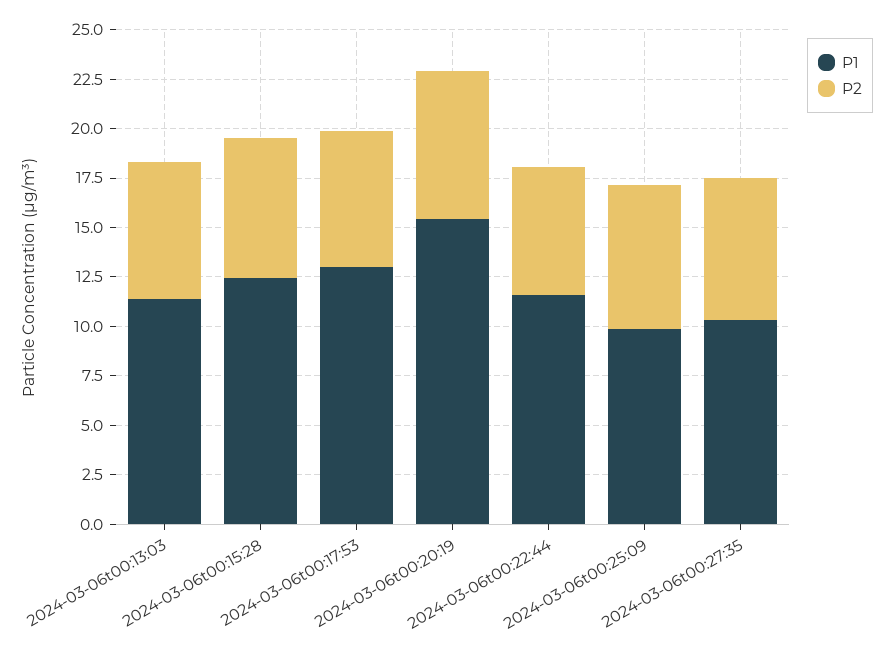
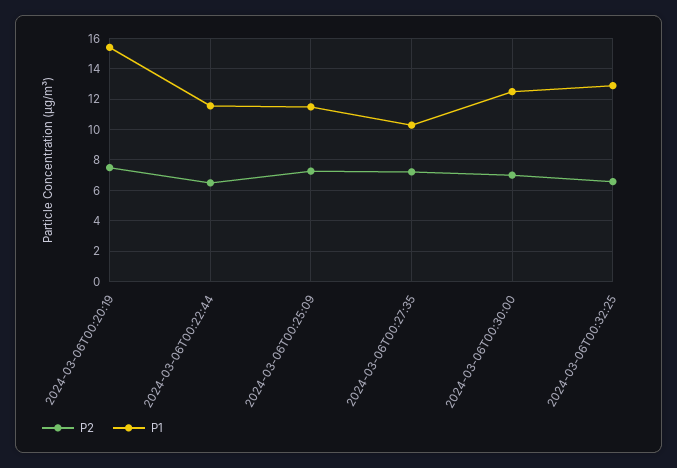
P1, 2024-03-06t00:13:03: 11.5 -> none
P2, 2024-03-06t00:13:03: 7 -> none
P1, 2024-03-06t00:15:28: 12.5 -> none
P2, 2024-03-06t00:15:28: 7 -> none
P1, 2024-03-06t00:17:53: 13 -> none
P2, 2024-03-06t00:17:53: 7 -> none
P1, 2024-03-06t00:25:09: 10 -> 11.5
P2, 2024-03-06T00:30:00: none -> 7
P1, 2024-03-06T00:30:00: none -> 12.5
P2, 2024-03-06T00:32:25: none -> 6.5
P1, 2024-03-06T00:32:25: none -> 13

